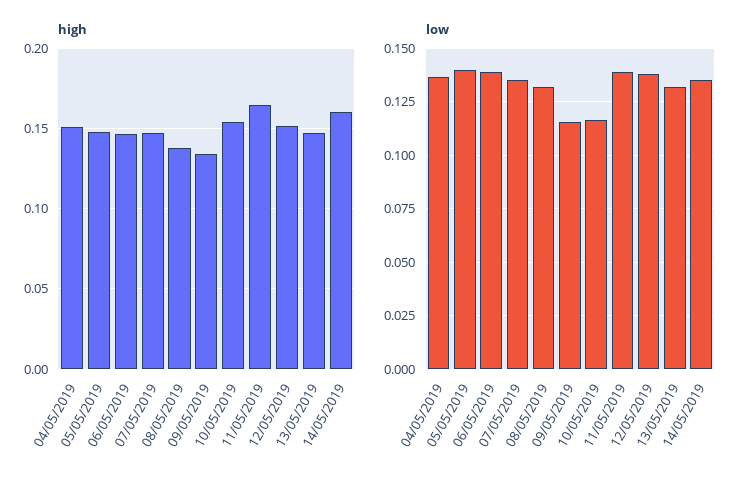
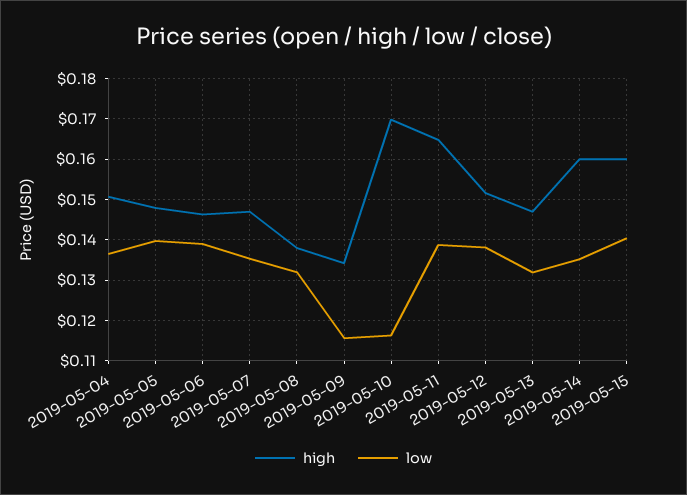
high, 10/05/2019: 0.155 -> 0.17
high, 2019-05-15: none -> 0.16
low, 2019-05-15: none -> 0.14

